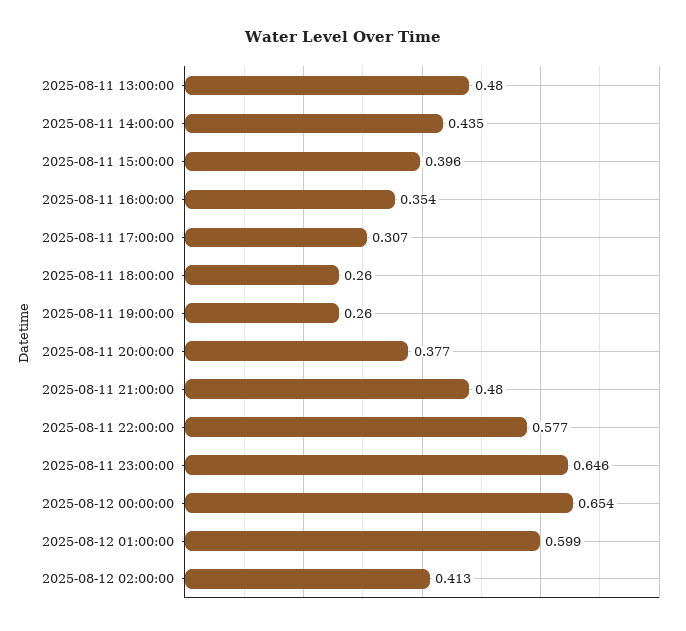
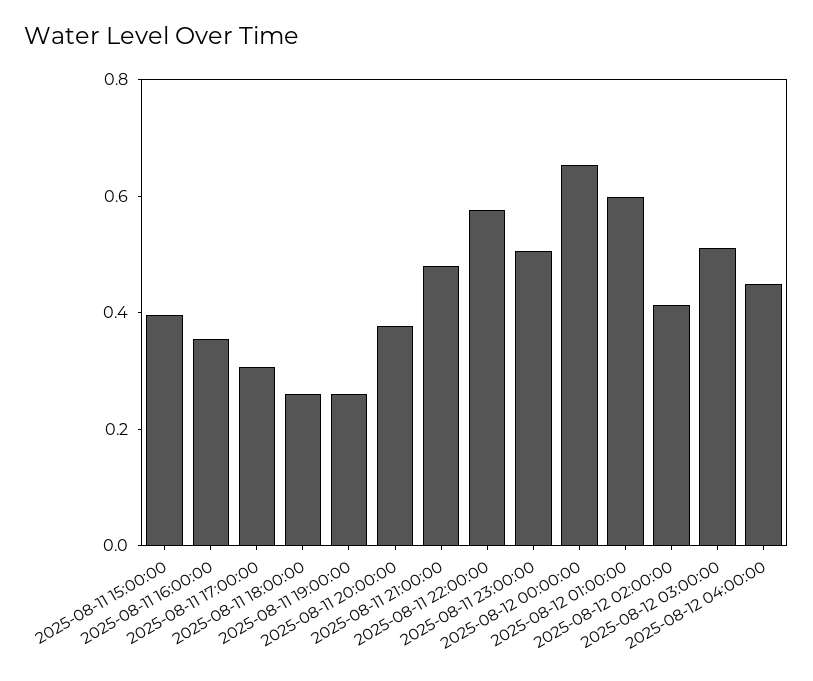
2025-08-11 13:00:00: 0.48 -> none
2025-08-11 14:00:00: 0.435 -> none
2025-08-11 23:00:00: 0.646 -> 0.5
2025-08-12 03:00:00: none -> 0.5
2025-08-12 04:00:00: none -> 0.45

